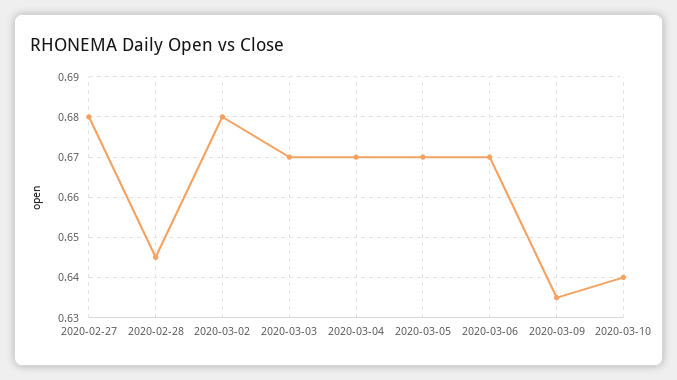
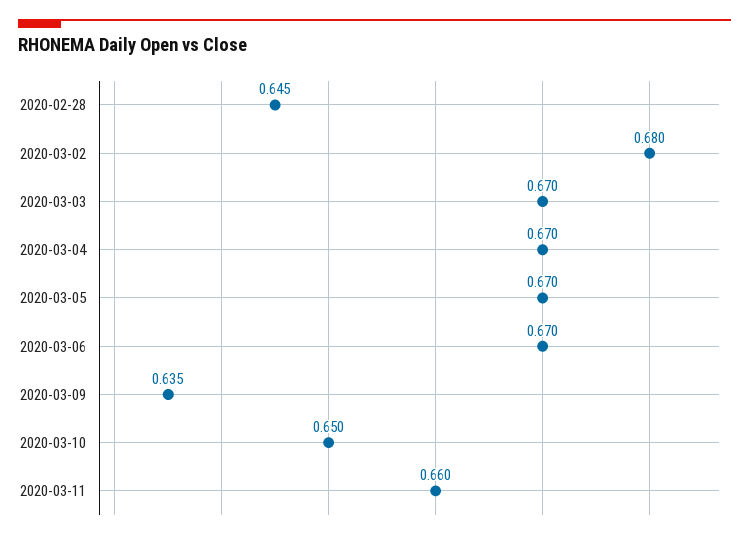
2020-02-27: 0.68 -> none
2020-03-10: 0.64 -> 0.65
2020-03-11: none -> 0.66

